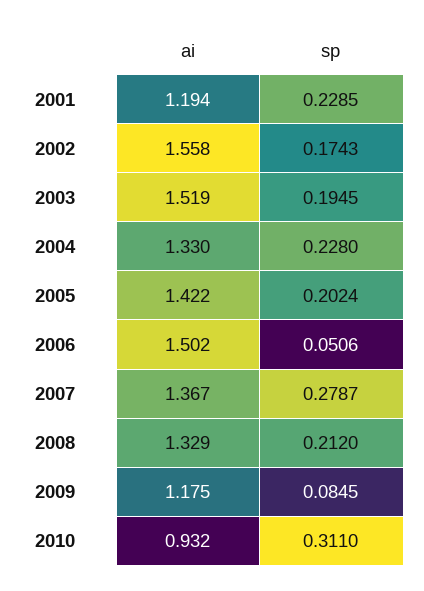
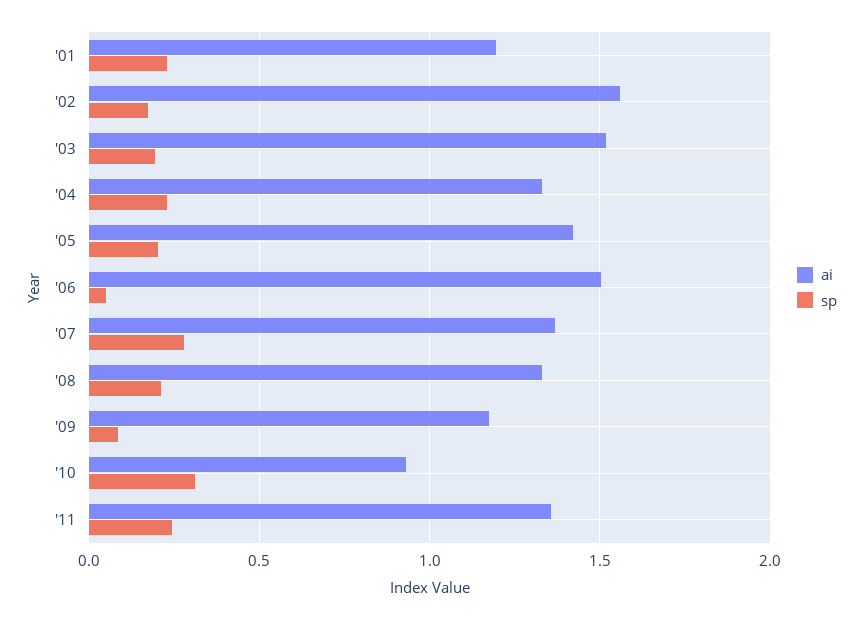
ai, '11: none -> 1.35
sp, '11: none -> 0.25

